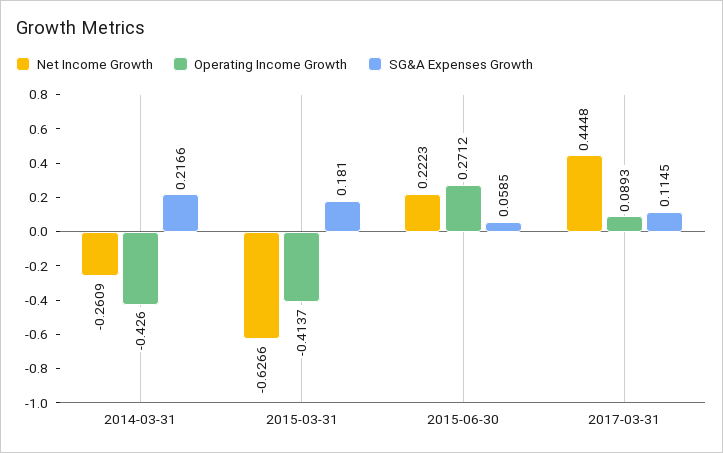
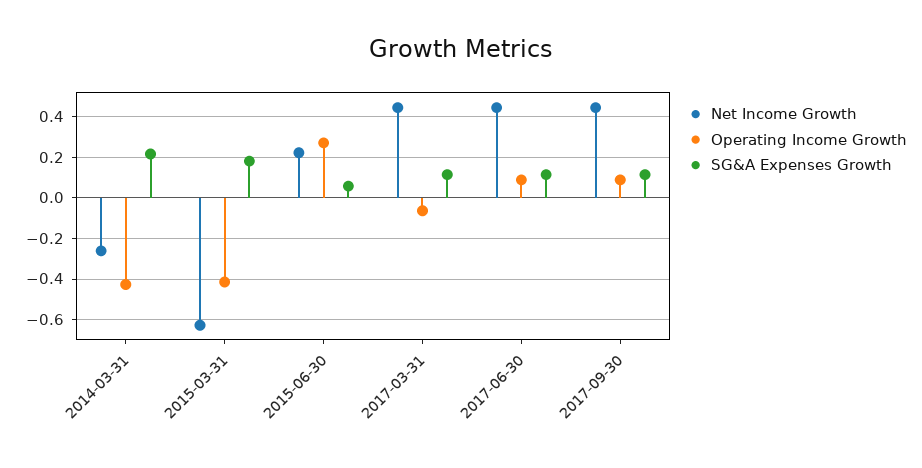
Operating Income Growth, 2017-03-31: 0.0893 -> -0.05
Net Income Growth, 2017-06-30: none -> 0.45
Operating Income Growth, 2017-06-30: none -> 0.1
SG&A Expenses Growth, 2017-06-30: none -> 0.1
Net Income Growth, 2017-09-30: none -> 0.45
Operating Income Growth, 2017-09-30: none -> 0.1
SG&A Expenses Growth, 2017-09-30: none -> 0.1

